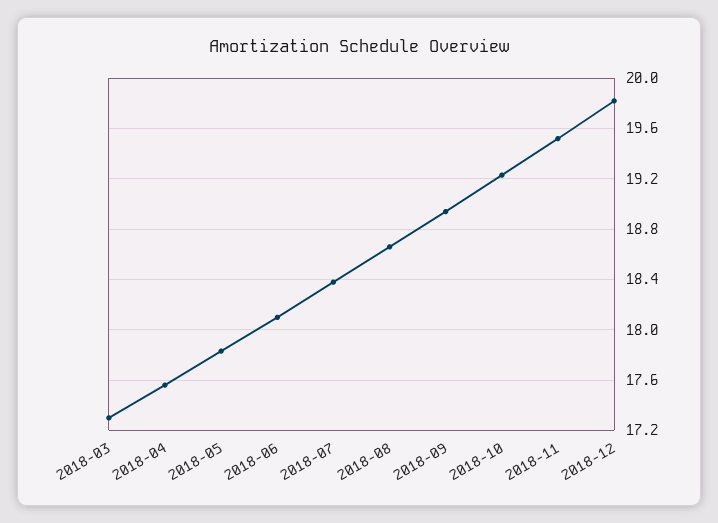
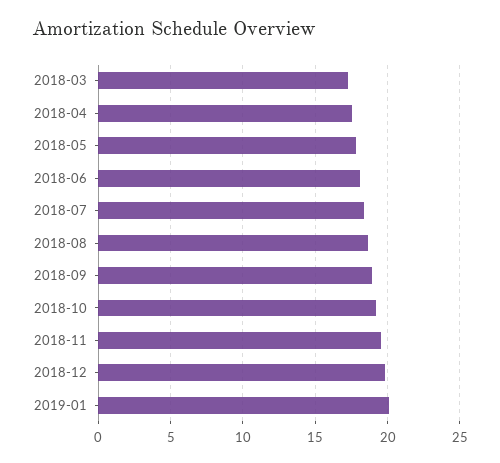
2019-01: none -> 20

